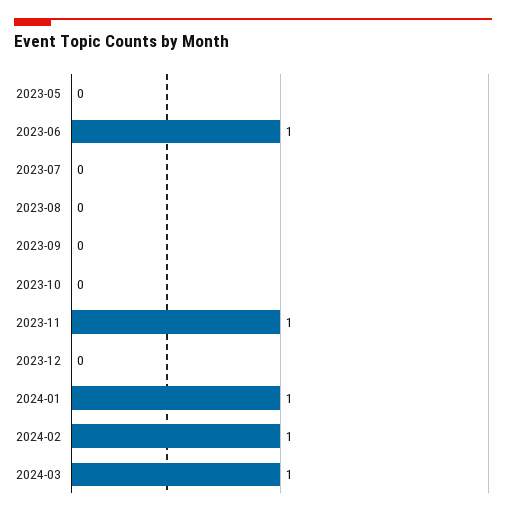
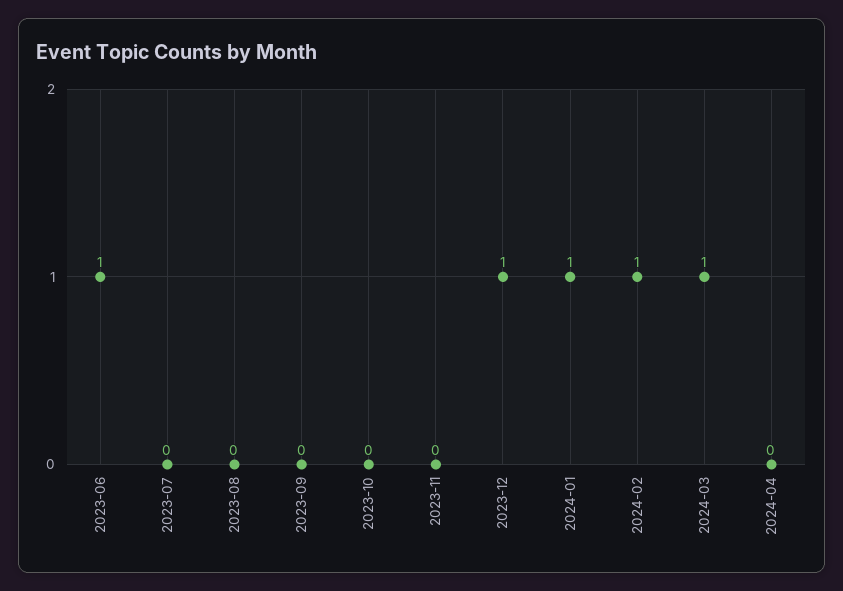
2023-05: 0 -> none
2023-11: 1 -> 0
2023-12: 0 -> 1
2024-04: none -> 0

